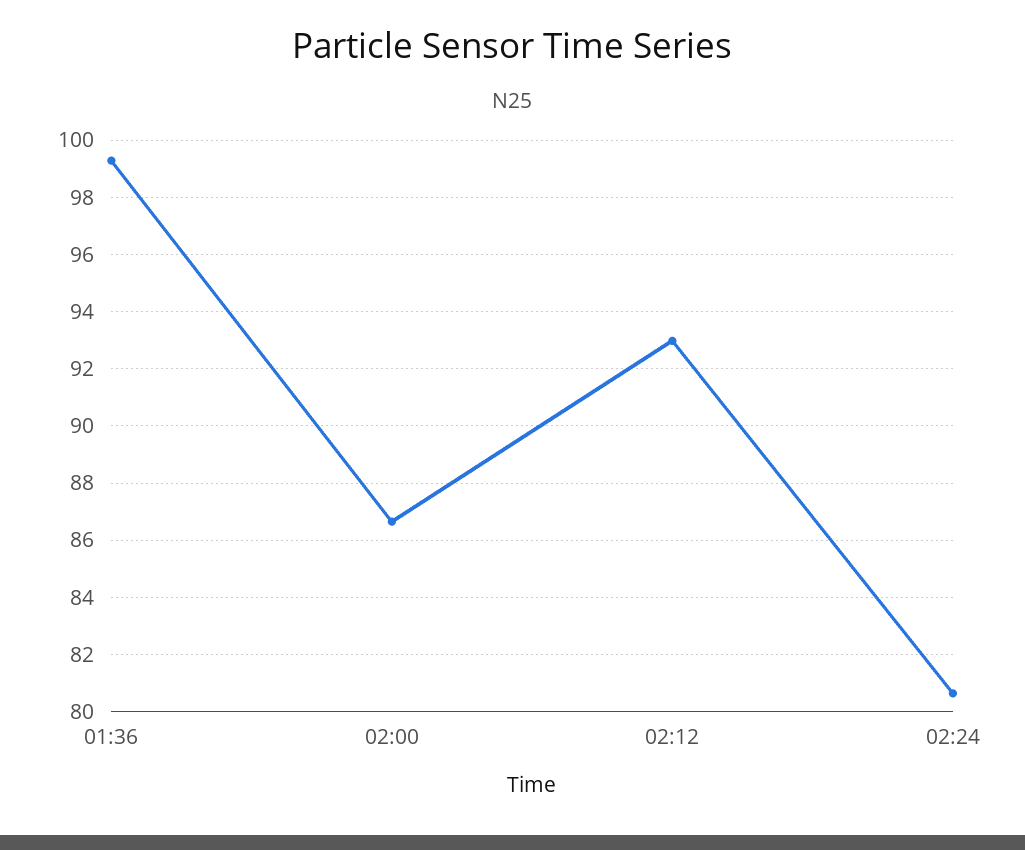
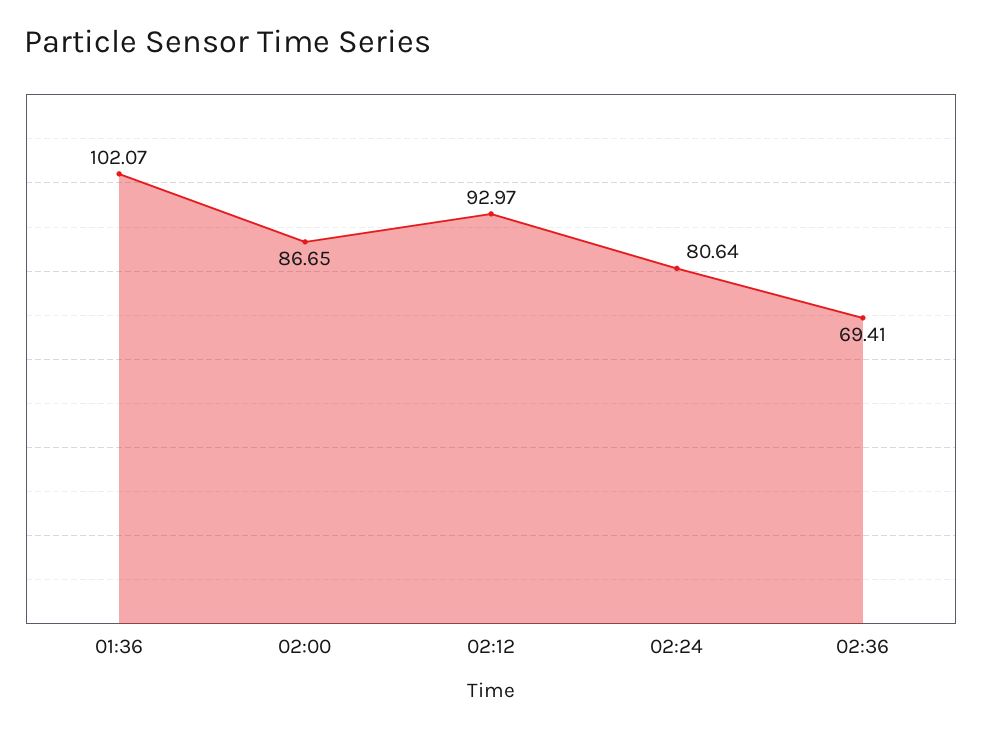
01:36: 99.25 -> 102.07
02:36: none -> 69.41

